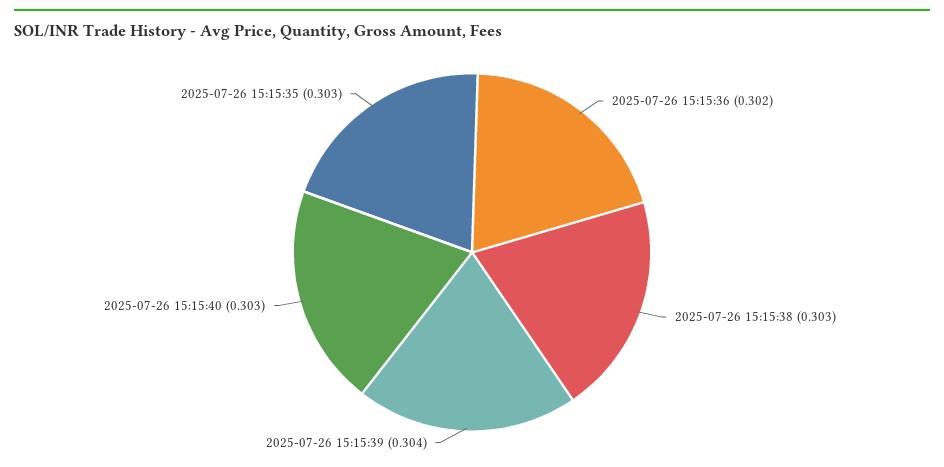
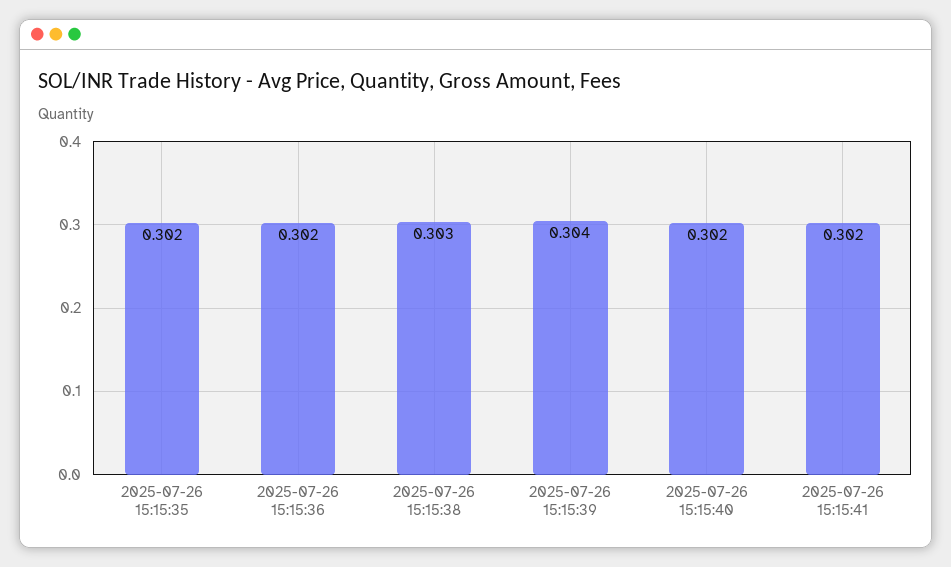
2025-07-26 15:15:40: 0.303 -> 0.302
2025-07-26 15:15:35: 0.303 -> 0.302
2025-07-26 15:15:41: none -> 0.302

